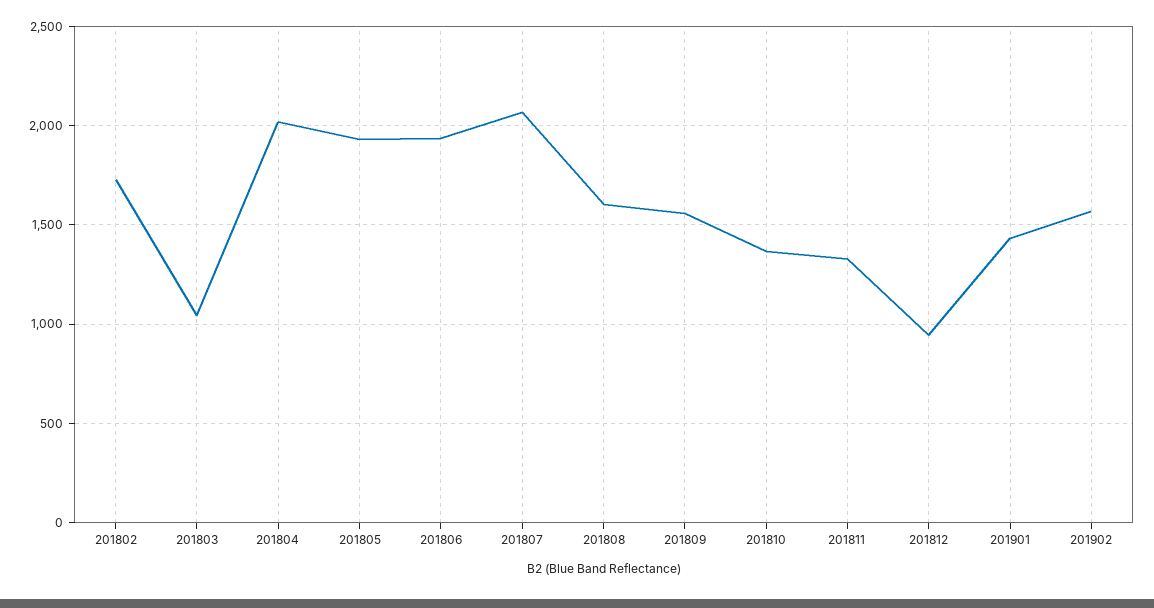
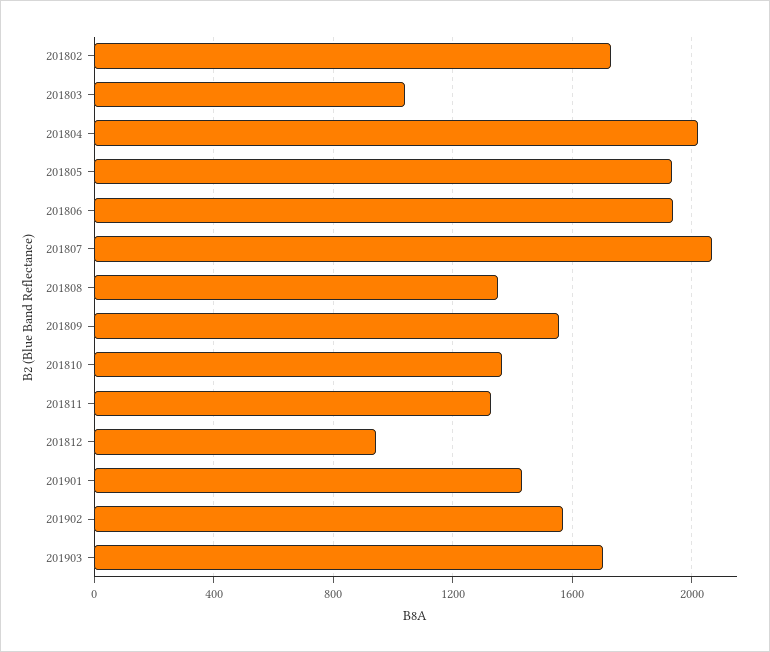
201808: 1600 -> 1350
201903: none -> 1700

